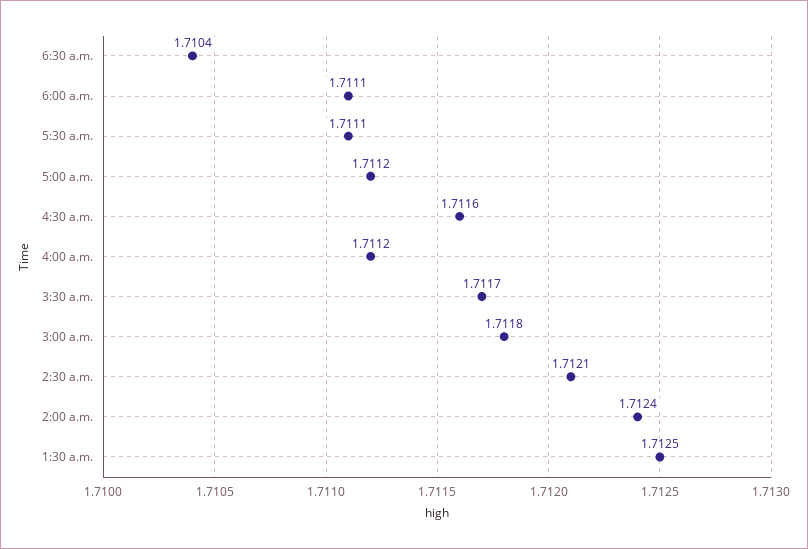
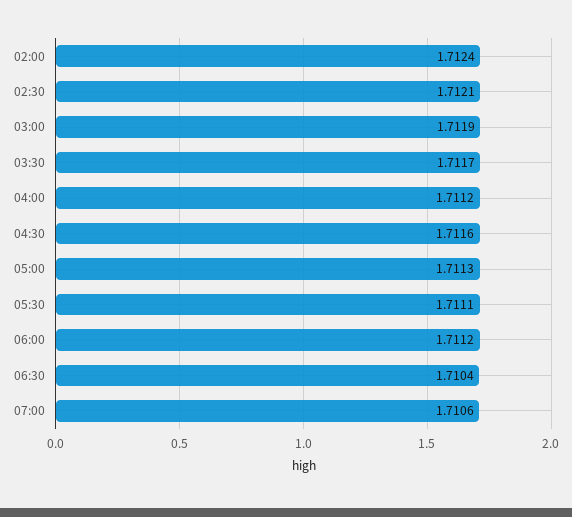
6:00 a.m.: 1.7111 -> 1.7112
5:00 a.m.: 1.7112 -> 1.7113
3:00 a.m.: 1.7118 -> 1.7119
1:30 a.m.: 1.7125 -> none
07:00: none -> 1.7106

